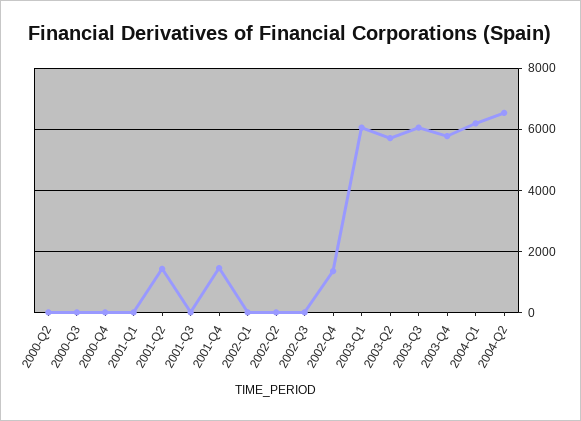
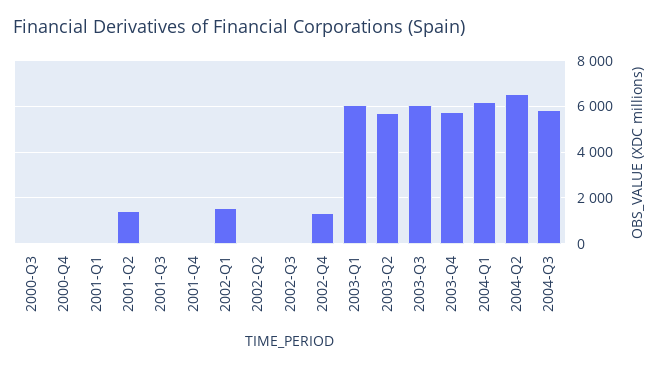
2000-Q2: 0 -> none
2001-Q4: 1400 -> 0
2002-Q1: 0 -> 1500
2004-Q3: none -> 6000

